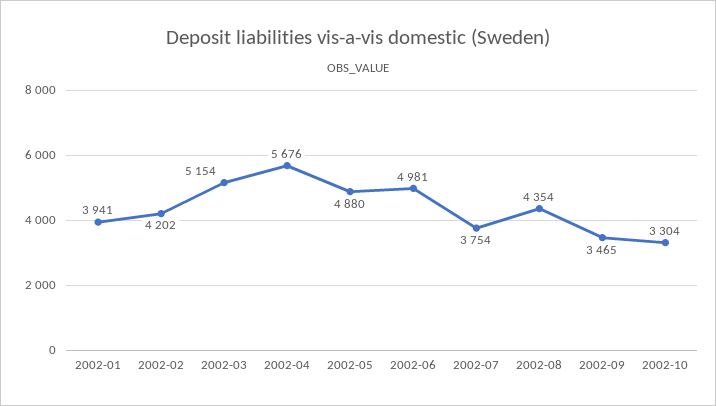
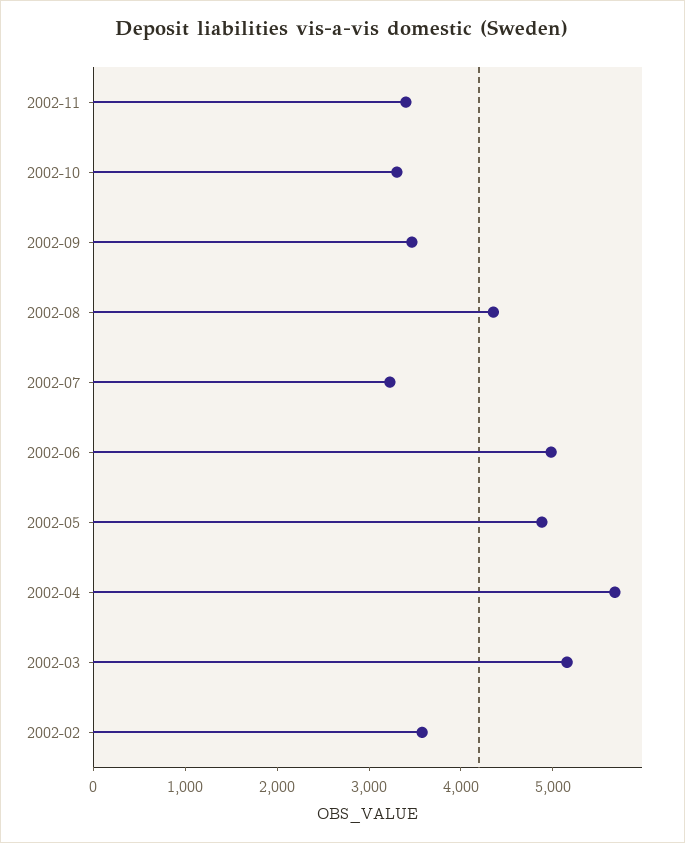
2002-01: 3941 -> none
2002-02: 4202 -> 3600
2002-07: 3754 -> 3200
2002-11: none -> 3400

